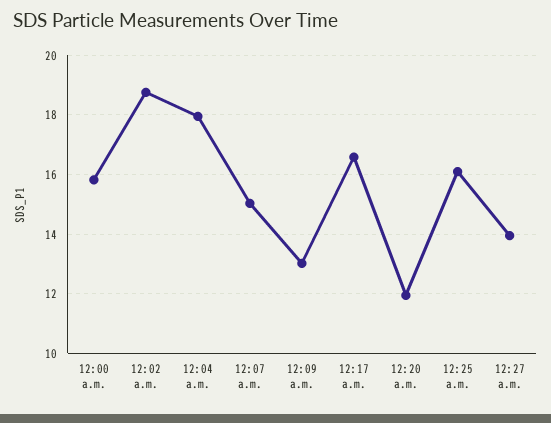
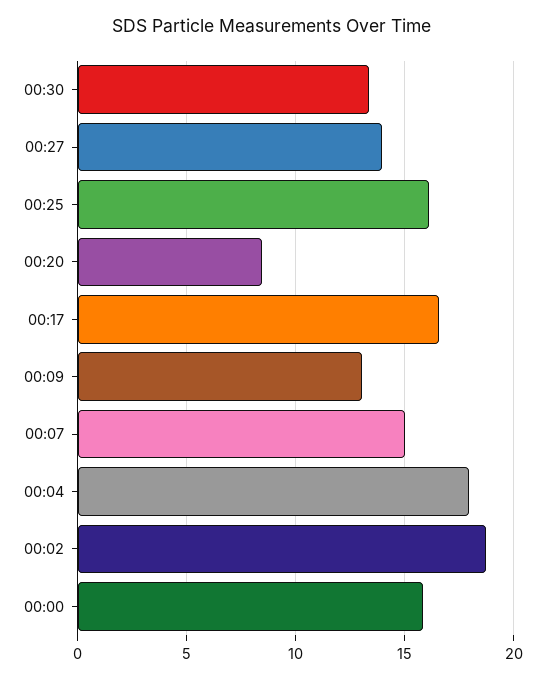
12:20 a.m.: 12 -> 8.5
00:30: none -> 13.5

